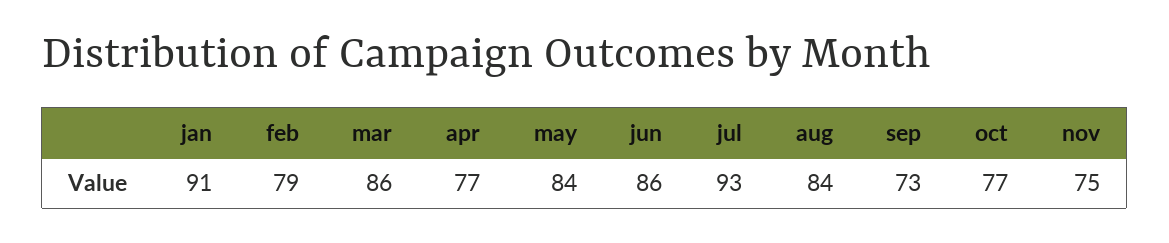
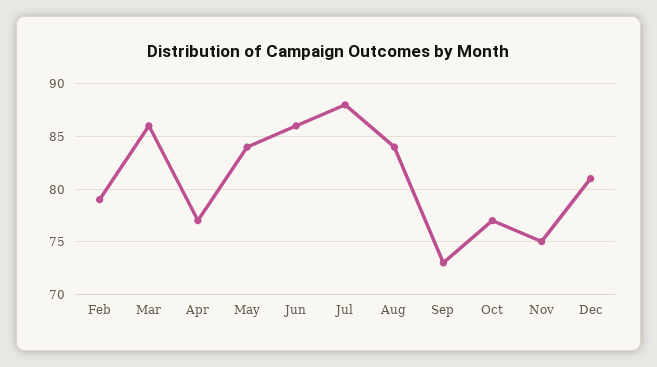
jan: 91 -> none
jul: 93 -> 88
Dec: none -> 81

